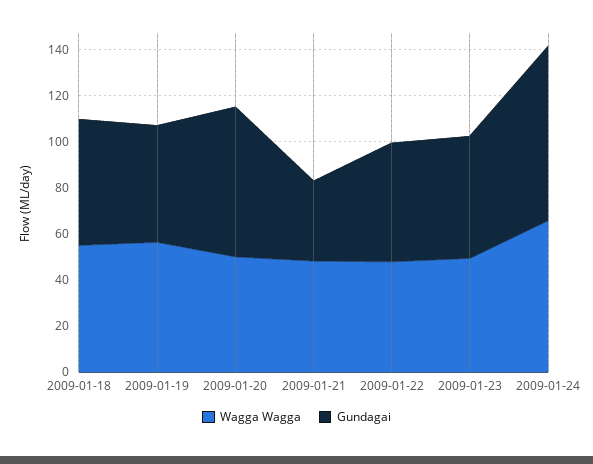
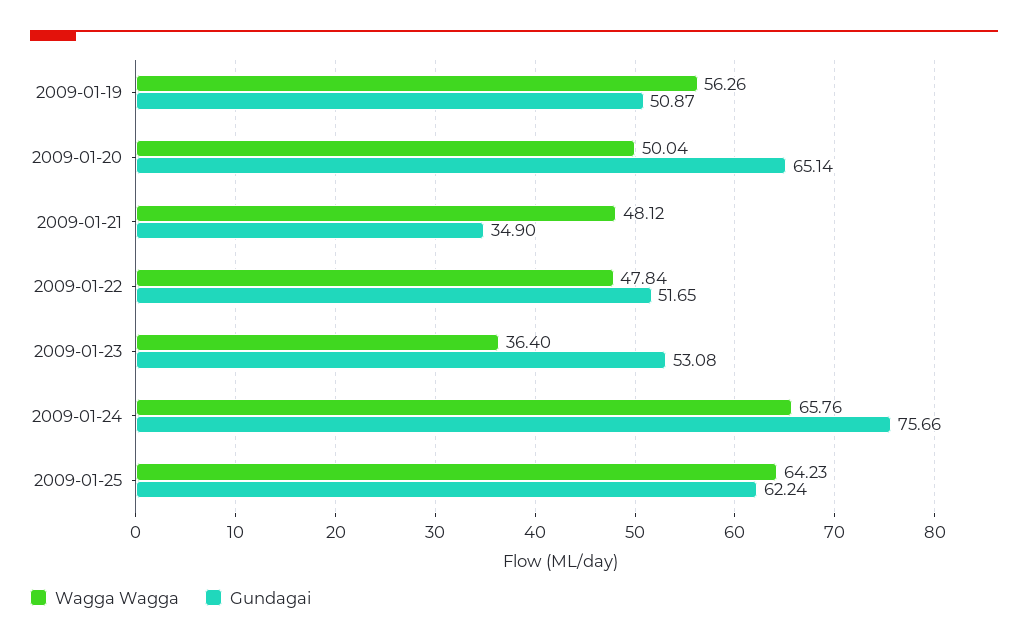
Wagga Wagga, 2009-01-18: 55 -> none
Gundagai, 2009-01-18: 55 -> none
Wagga Wagga, 2009-01-23: 50 -> 36.4
Wagga Wagga, 2009-01-25: none -> 64.23
Gundagai, 2009-01-25: none -> 62.24

